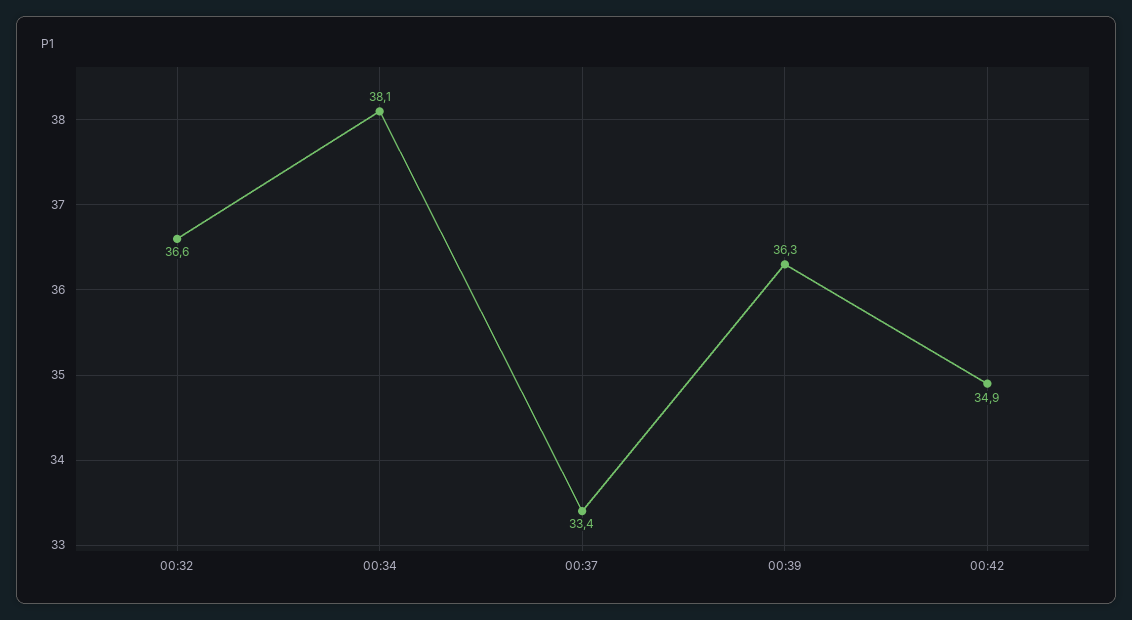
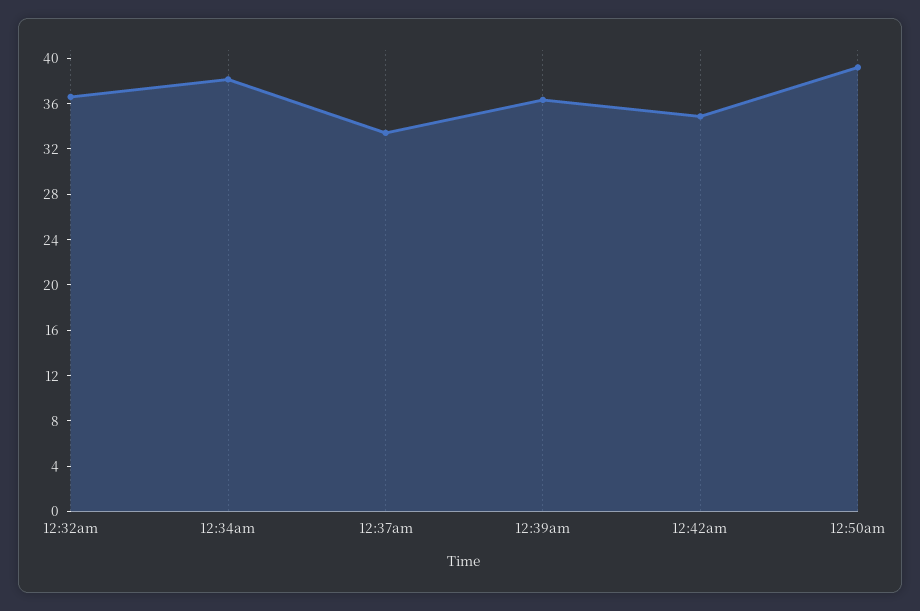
12:50am: none -> 39

